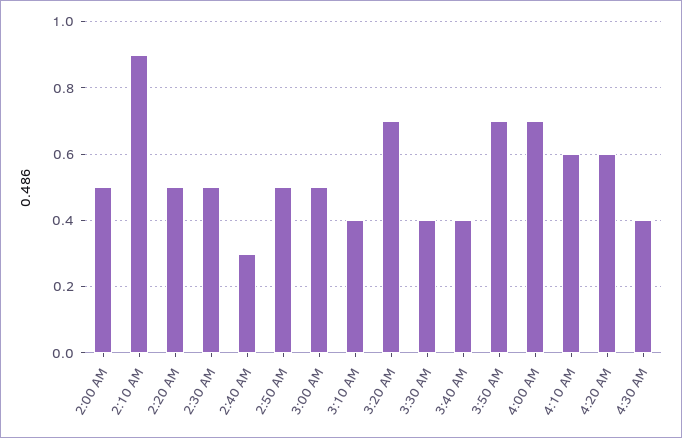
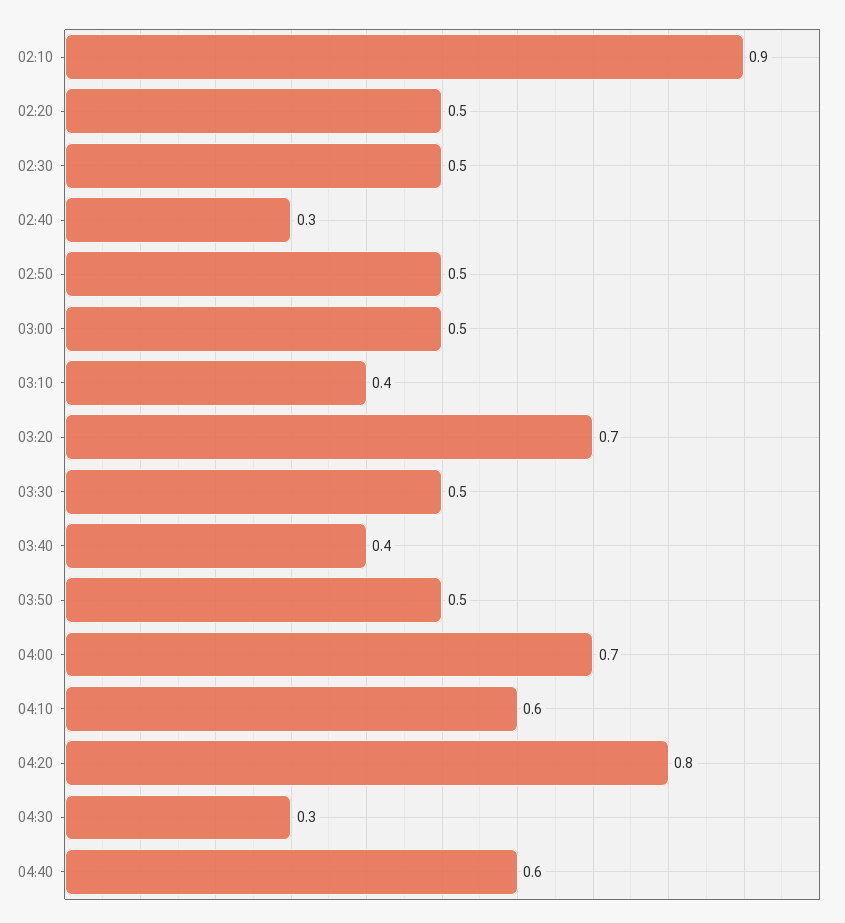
2:00 AM: 0.5 -> none
3:30 AM: 0.4 -> 0.5
3:50 AM: 0.7 -> 0.5
4:20 AM: 0.6 -> 0.8
4:30 AM: 0.4 -> 0.3
04:40: none -> 0.6

